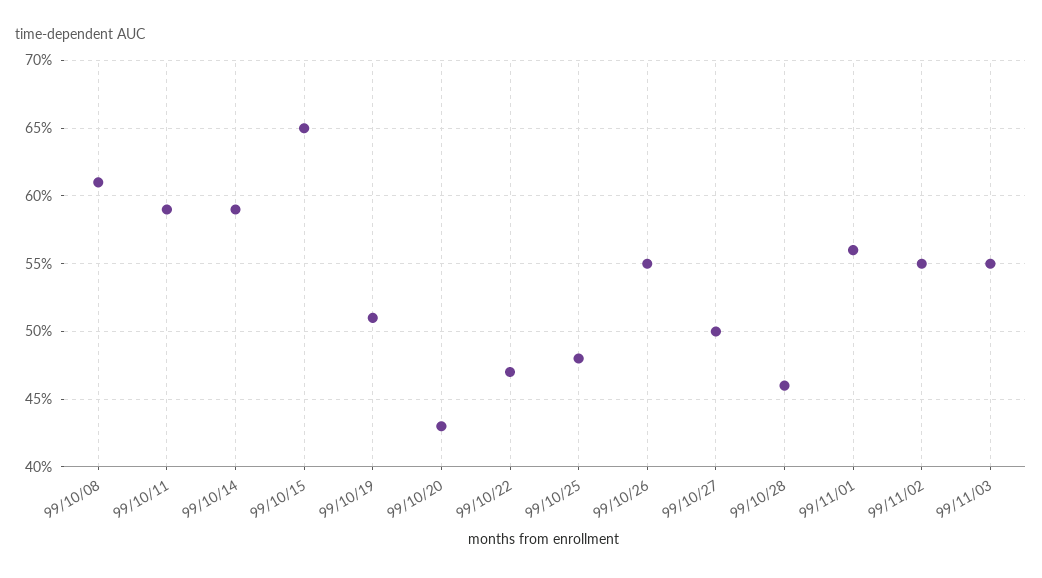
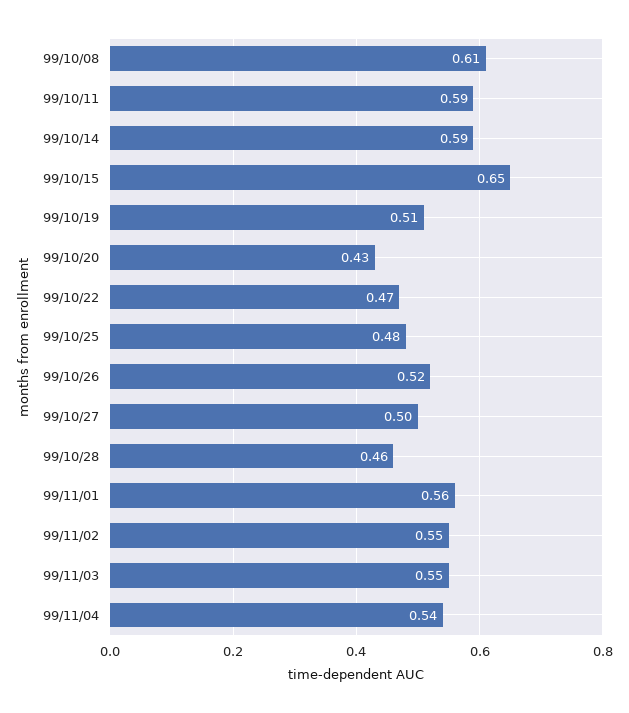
99/10/26: 0.55 -> 0.52
99/11/04: none -> 0.54

